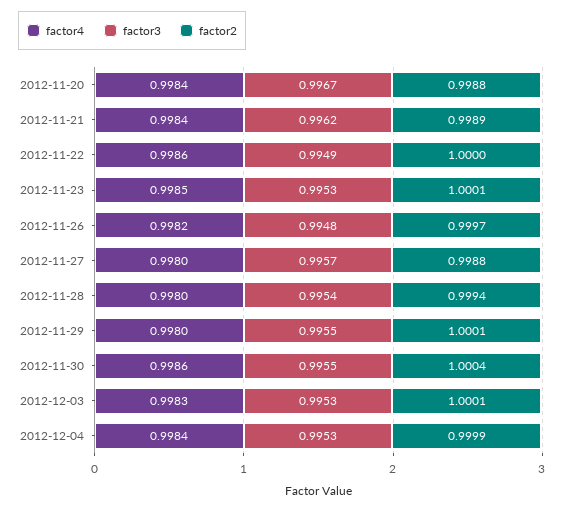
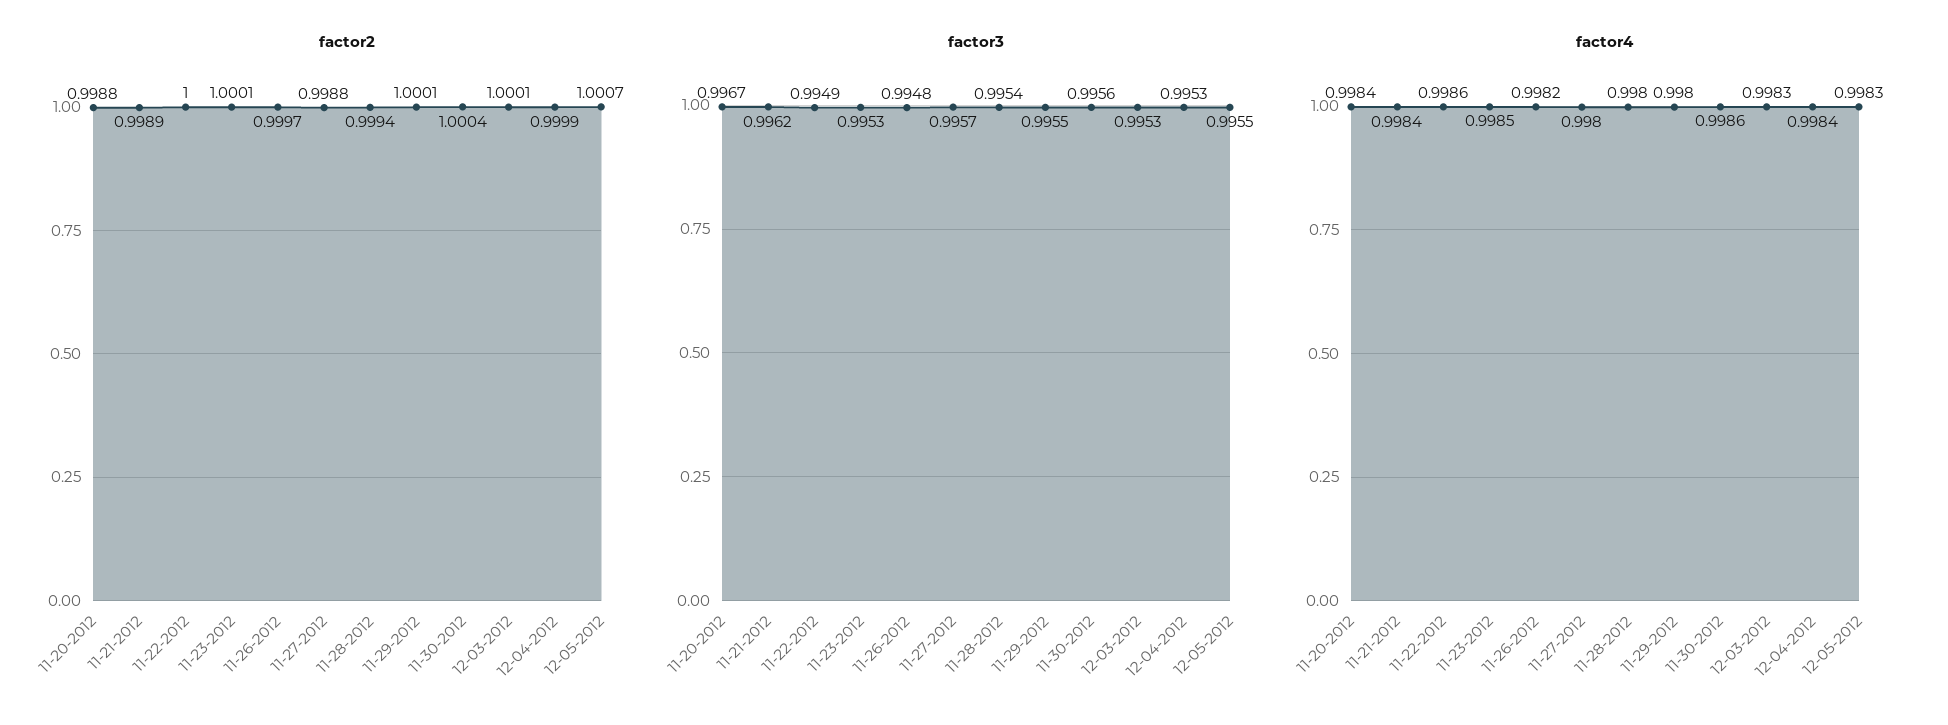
factor3, 2012-11-30: 0.9955 -> 0.9956
factor2, 12-05-2012: none -> 1.0007
factor3, 12-05-2012: none -> 0.9955
factor4, 12-05-2012: none -> 0.9983

